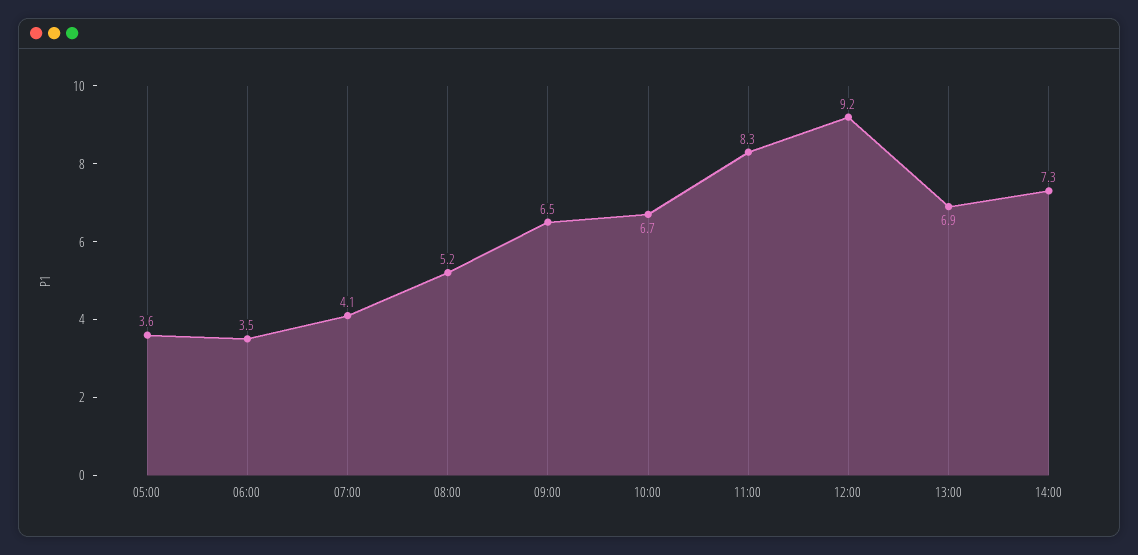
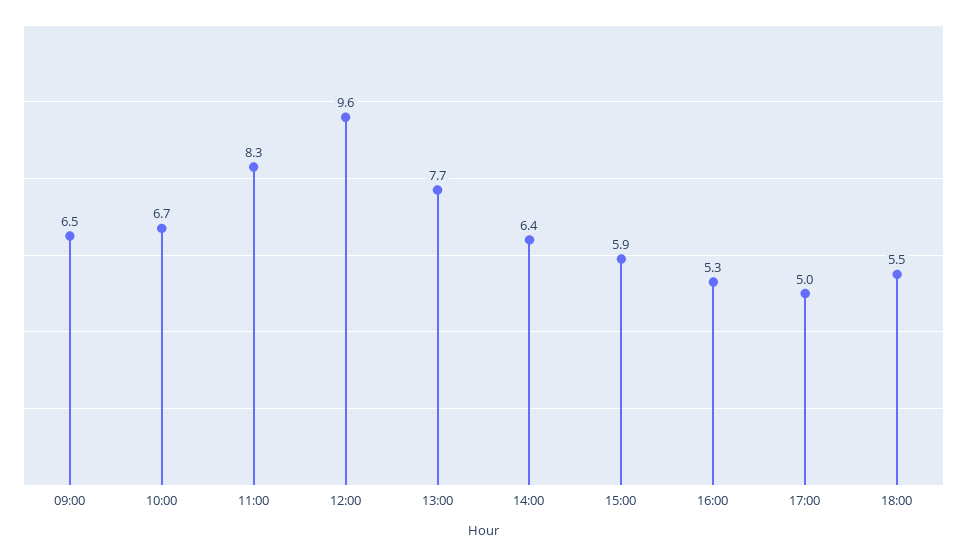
05:00: 3.6 -> none
06:00: 3.5 -> none
07:00: 4.1 -> none
08:00: 5.2 -> none
12:00: 9.2 -> 9.6
13:00: 6.9 -> 7.7
14:00: 7.3 -> 6.4
15:00: none -> 5.9
16:00: none -> 5.3
17:00: none -> 5
18:00: none -> 5.5

